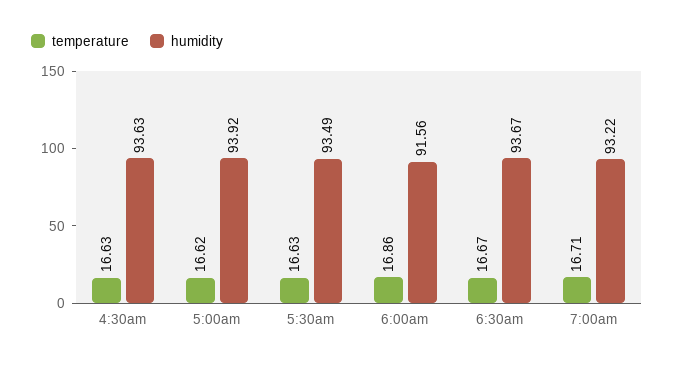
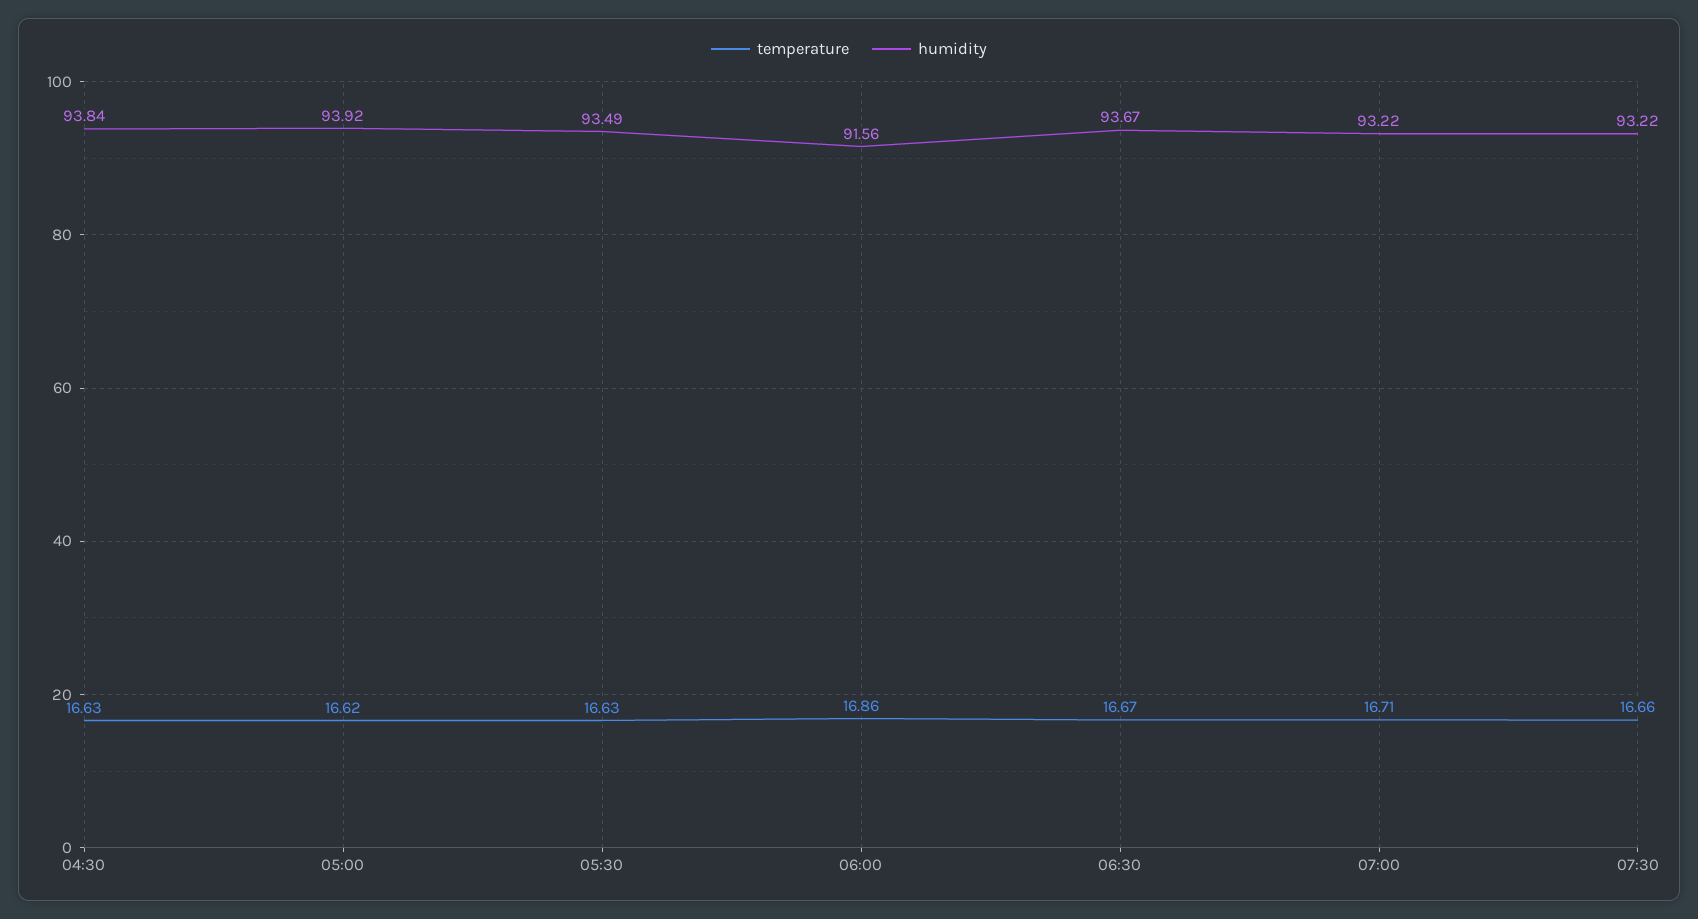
humidity, 4:30am: 93.63 -> 93.84
temperature, 07:30: none -> 16.66
humidity, 07:30: none -> 93.22

